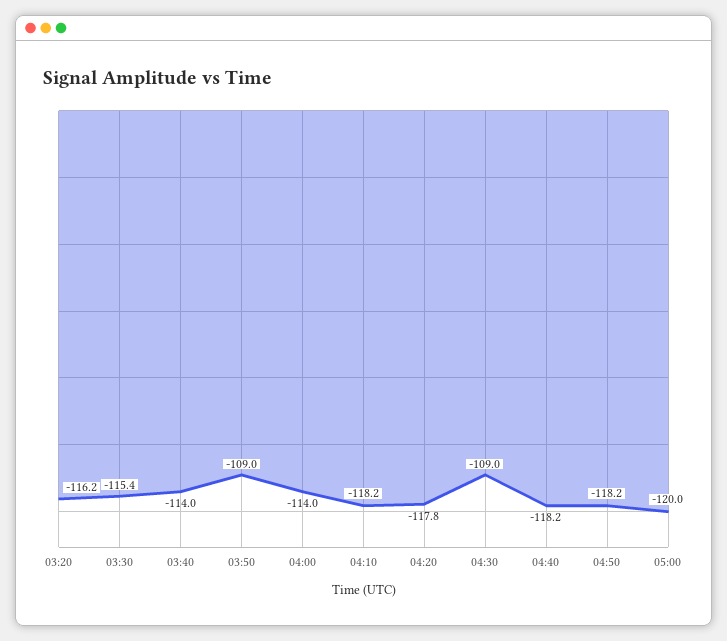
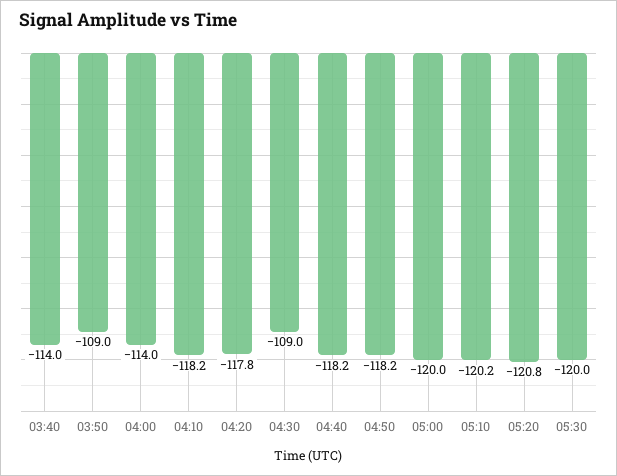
03:20: -116.2 -> none
03:30: -115.4 -> none
05:10: none -> -120.2
05:20: none -> -120.8
05:30: none -> -120

